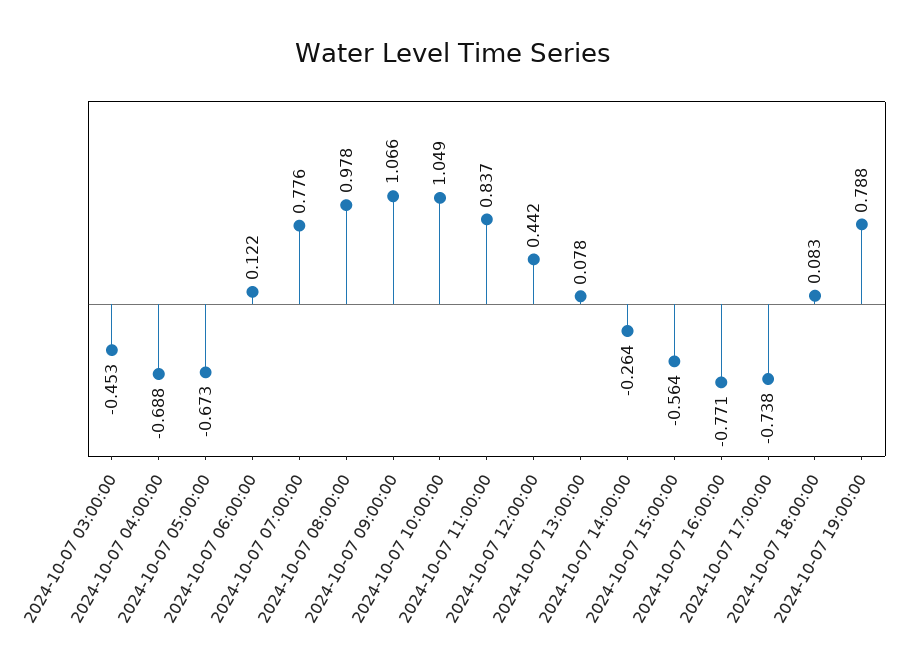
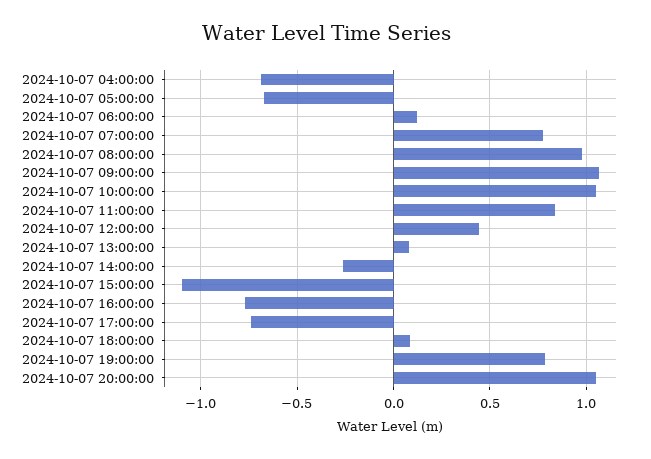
2024-10-07 03:00:00: -0.453 -> none
2024-10-07 15:00:00: -0.564 -> -1.1
2024-10-07 20:00:00: none -> 1.05

